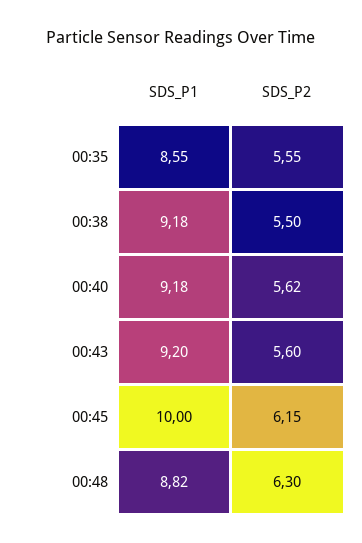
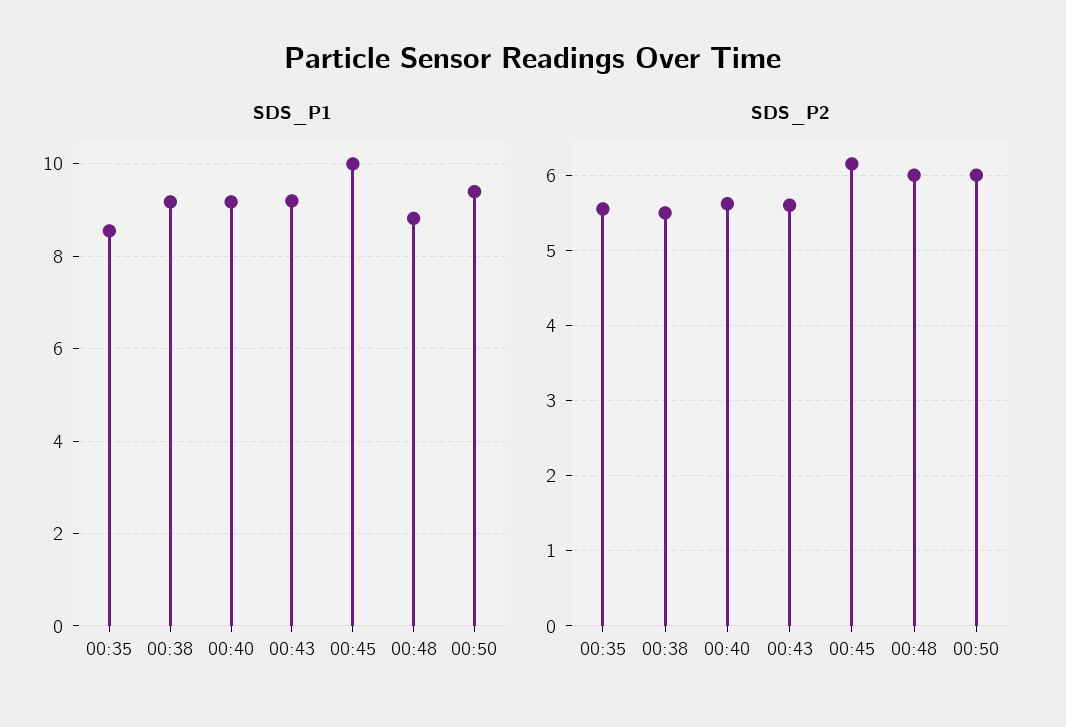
SDS_P2, 00:48: 6.3 -> 6
SDS_P1, 00:50: none -> 9.4
SDS_P2, 00:50: none -> 6

